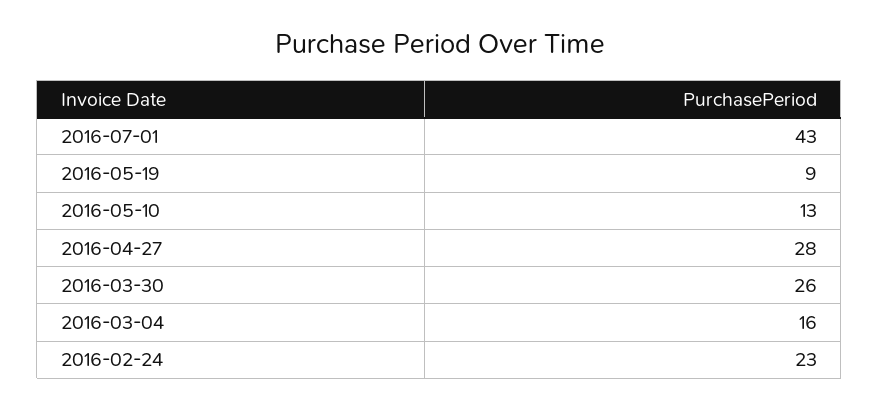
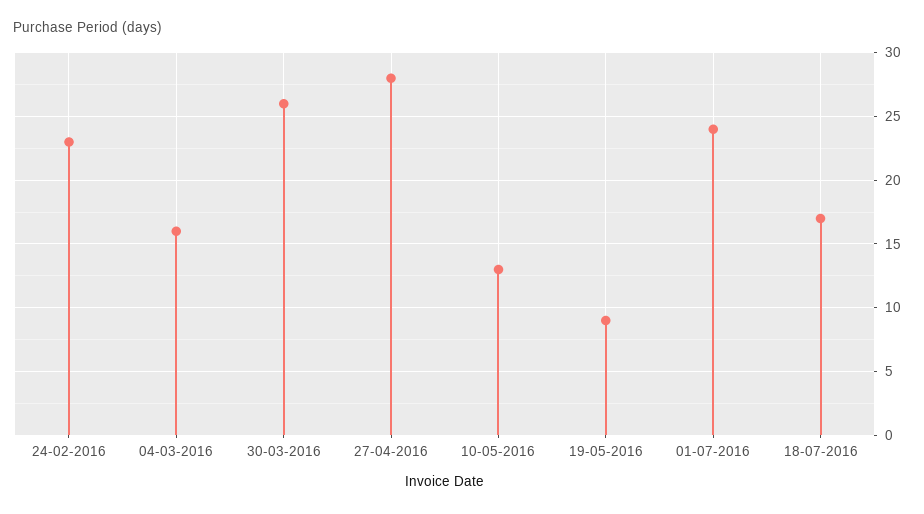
2016-07-01: 43 -> 24
18-07-2016: none -> 17

